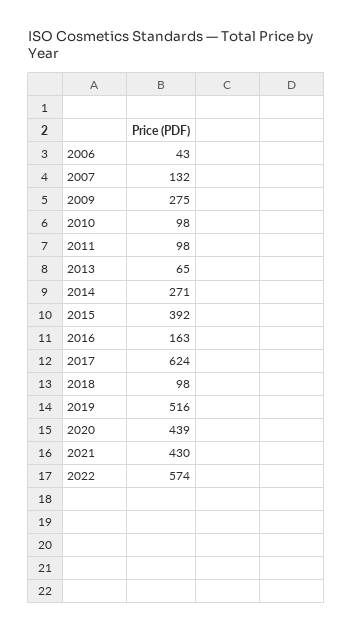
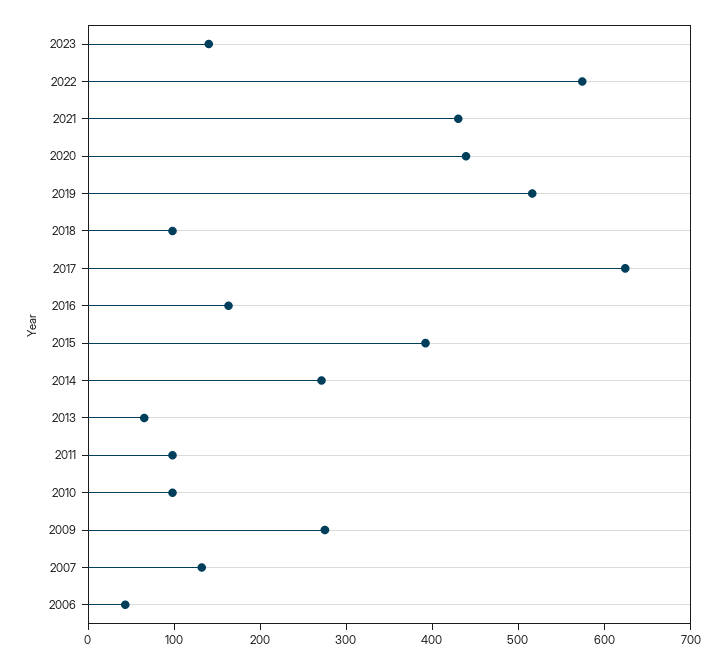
2023: none -> 140

